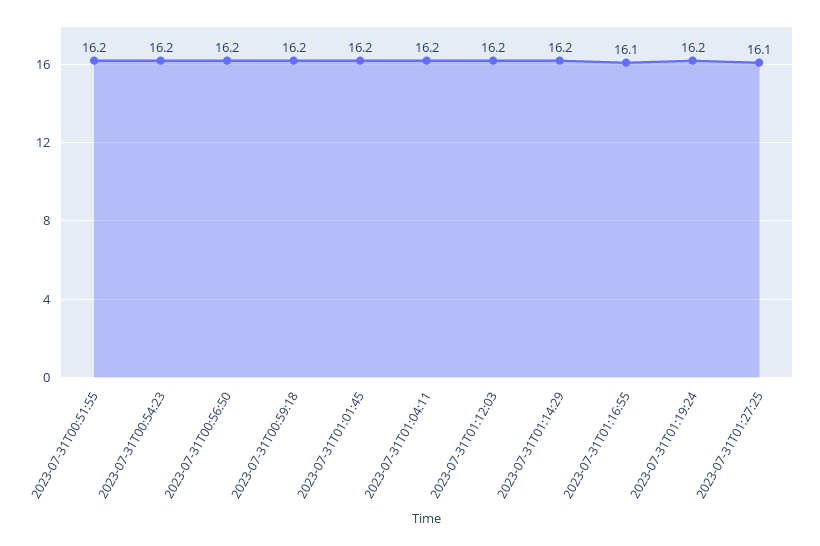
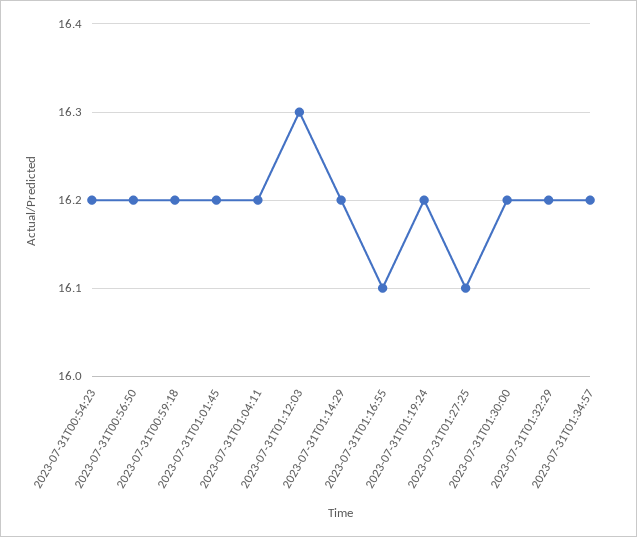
2023-07-31T00:51:55: 16.2 -> none
2023-07-31T01:12:03: 16.2 -> 16.3
2023-07-31T01:30:00: none -> 16.2
2023-07-31T01:32:29: none -> 16.2
2023-07-31T01:34:57: none -> 16.2

